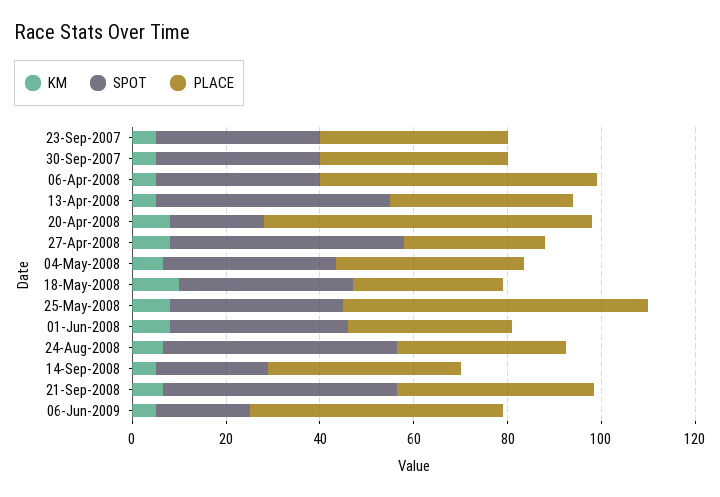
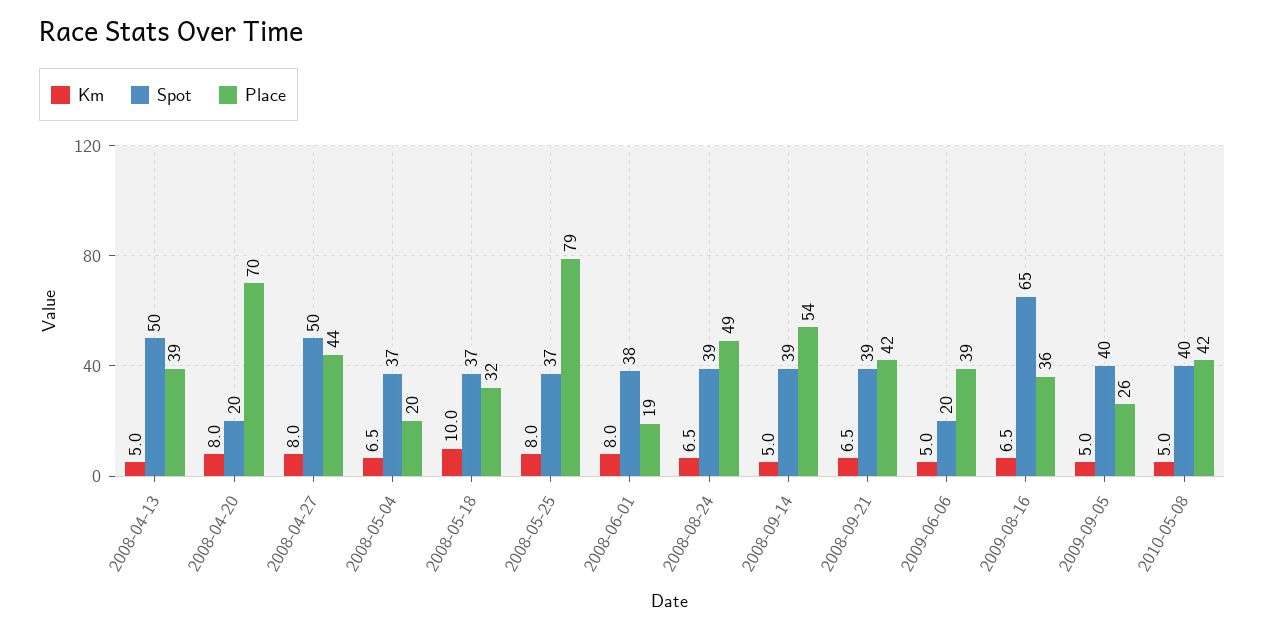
KM, 23-Sep-2007: 5 -> none
SPOT, 23-Sep-2007: 35 -> none
PLACE, 23-Sep-2007: 40 -> none
KM, 30-Sep-2007: 5 -> none
SPOT, 30-Sep-2007: 35 -> none
PLACE, 30-Sep-2007: 40 -> none
KM, 06-Apr-2008: 5 -> none
SPOT, 06-Apr-2008: 35 -> none
PLACE, 06-Apr-2008: 60 -> none
PLACE, 27-Apr-2008: 30 -> 44
PLACE, 04-May-2008: 40 -> 20
PLACE, 25-May-2008: 65 -> 79
PLACE, 01-Jun-2008: 35 -> 19
SPOT, 24-Aug-2008: 50 -> 39
PLACE, 24-Aug-2008: 35 -> 49
SPOT, 14-Sep-2008: 25 -> 39
PLACE, 14-Sep-2008: 40 -> 54
SPOT, 21-Sep-2008: 50 -> 39
PLACE, 06-Jun-2009: 55 -> 39
KM, 2009-08-16: none -> 6.5
SPOT, 2009-08-16: none -> 65
PLACE, 2009-08-16: none -> 36
KM, 2009-09-05: none -> 5
SPOT, 2009-09-05: none -> 40
PLACE, 2009-09-05: none -> 26
KM, 2010-05-08: none -> 5
SPOT, 2010-05-08: none -> 40
PLACE, 2010-05-08: none -> 42

